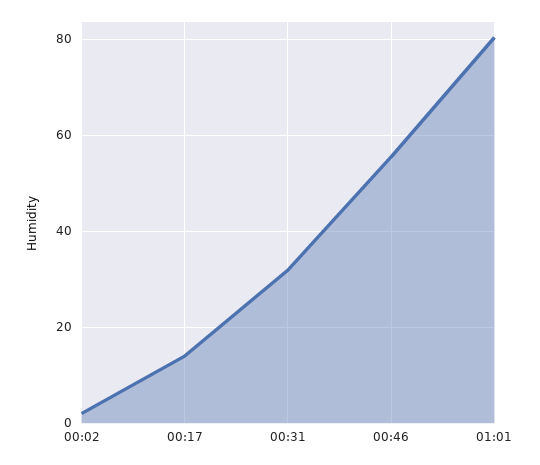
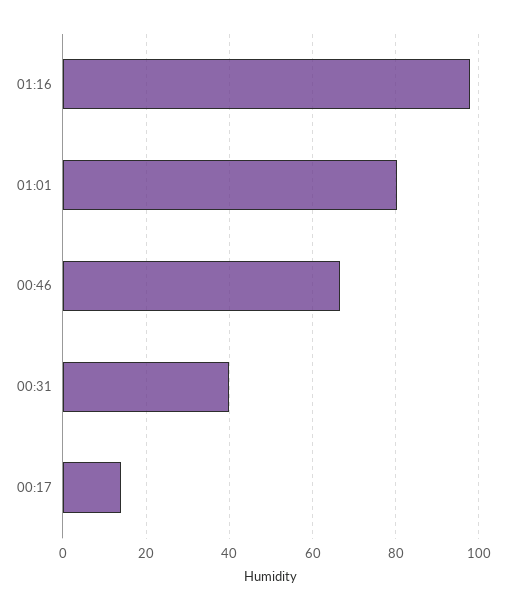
00:02: 2 -> none
00:31: 32 -> 40
00:46: 56 -> 66
01:16: none -> 98

